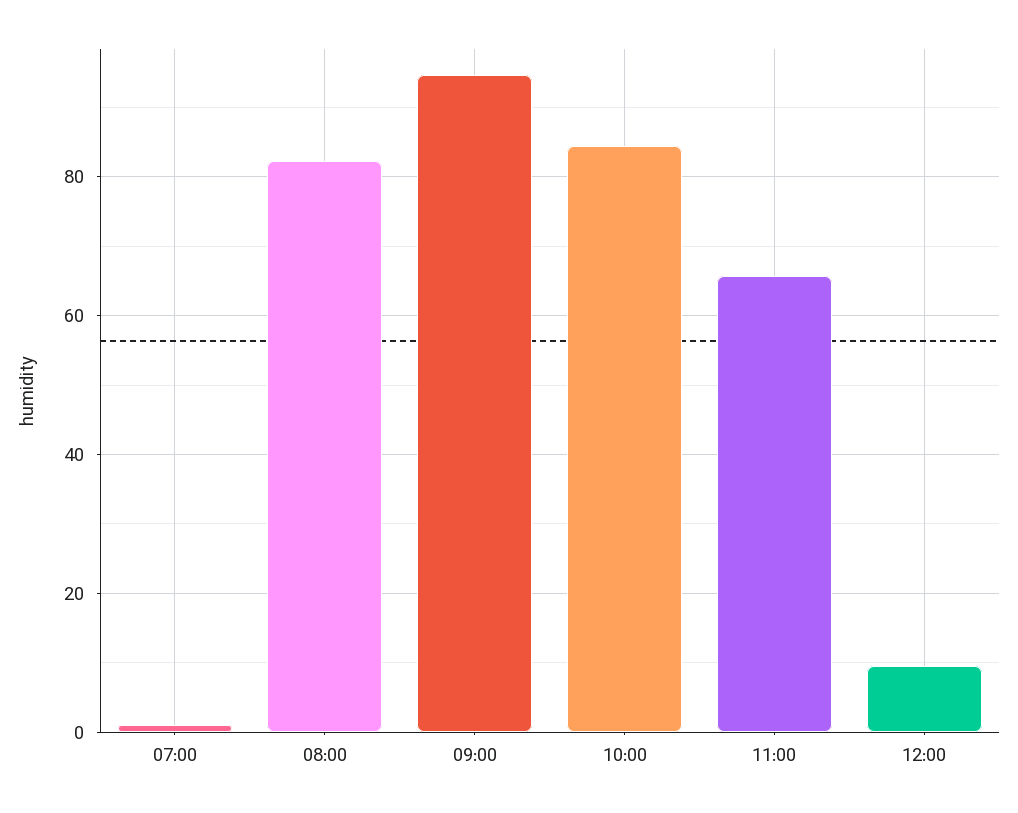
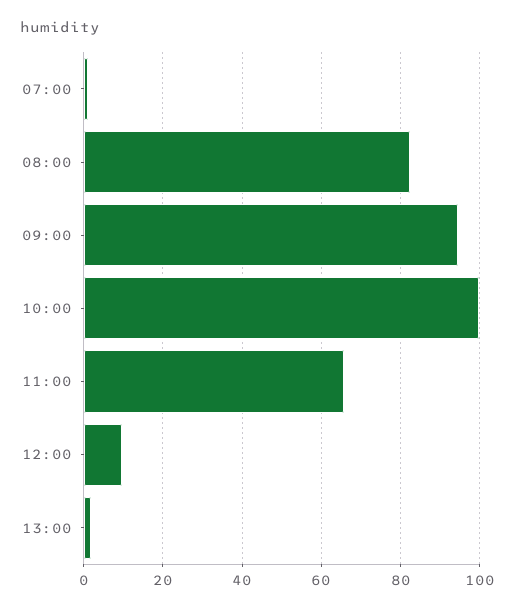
10:00: 84 -> 100
13:00: none -> 2

